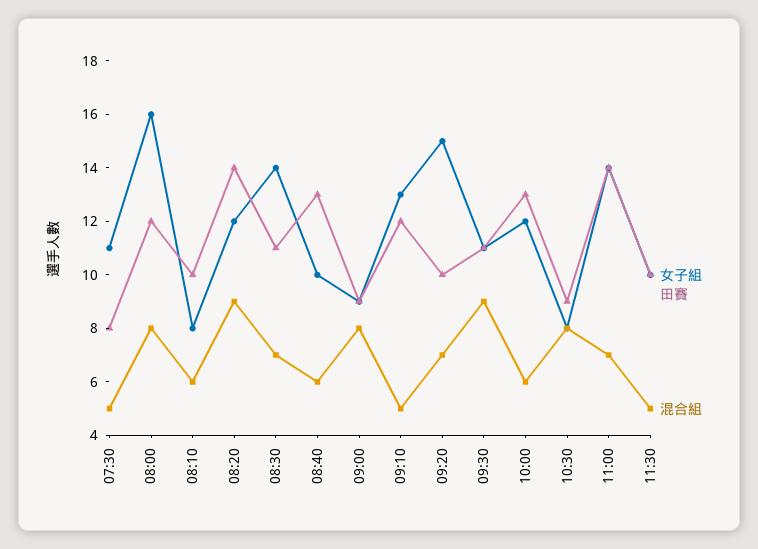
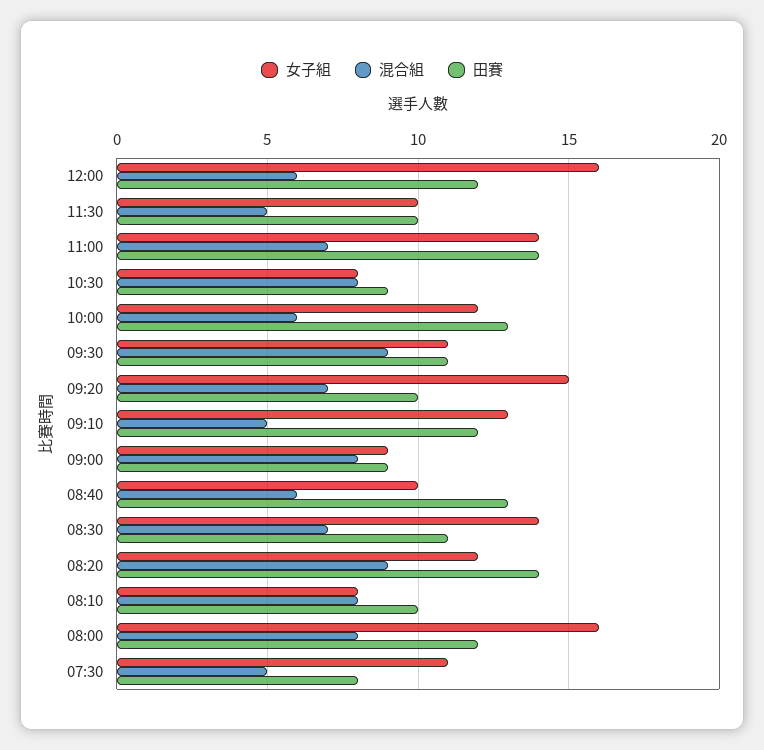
混合組, 08:10: 6 -> 8
女子組, 12:00: none -> 16
混合組, 12:00: none -> 6
田賽, 12:00: none -> 12

